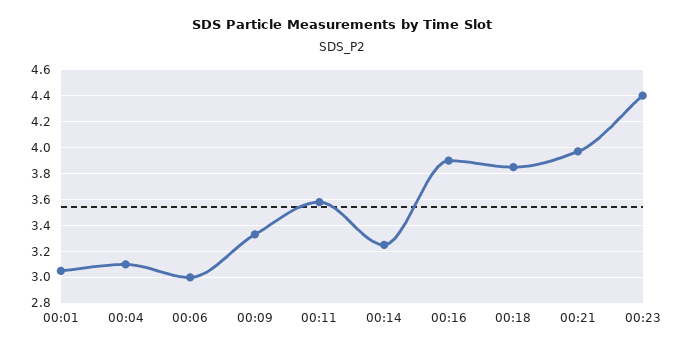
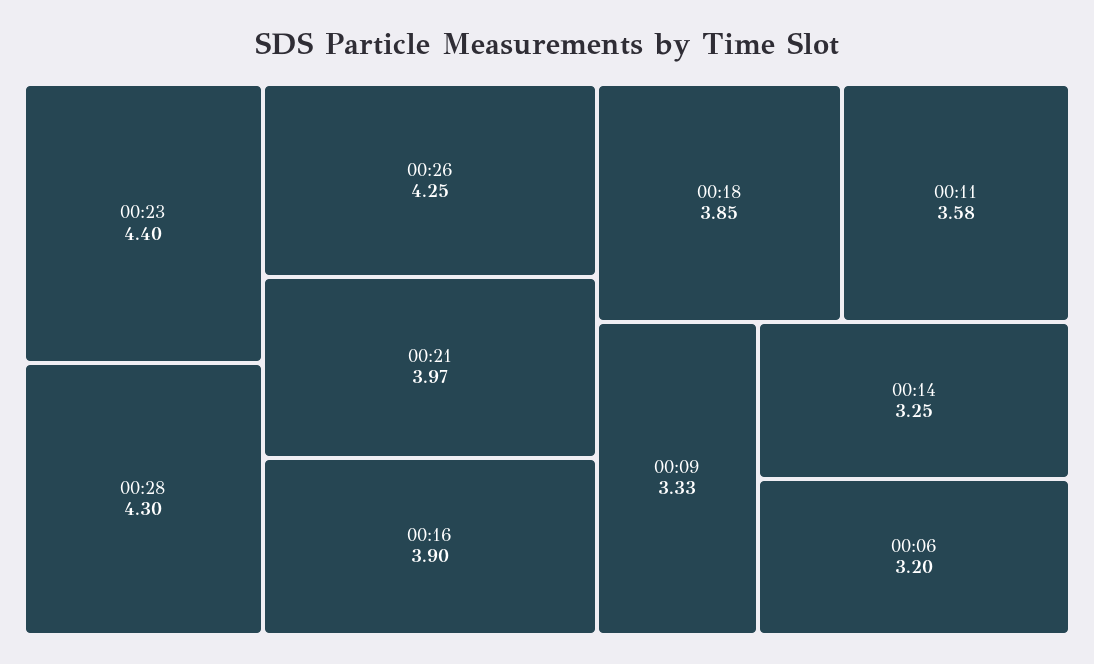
00:01: 3.05 -> none
00:04: 3.1 -> none
00:06: 3 -> 3.2
00:28: none -> 4.3
00:26: none -> 4.25

